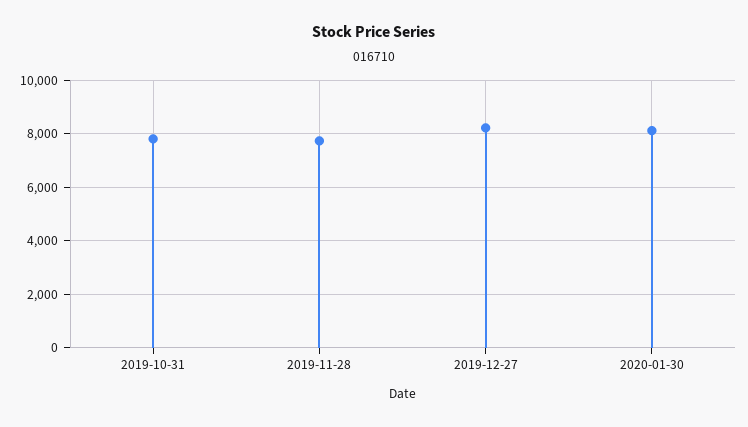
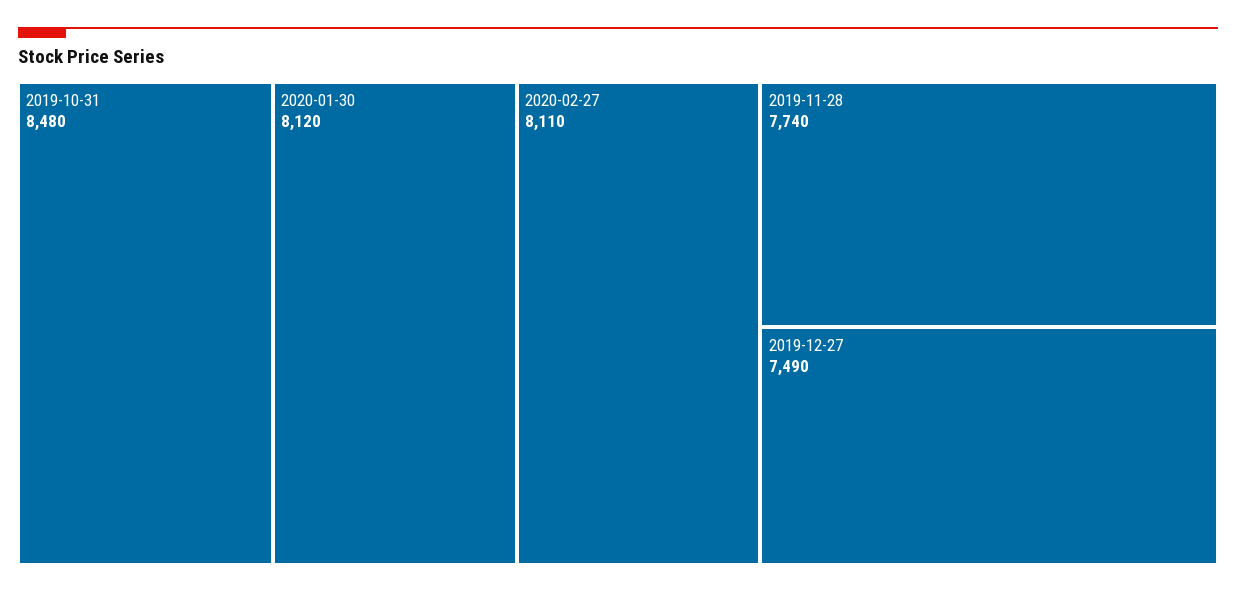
2019-10-31: 7750 -> 8480
2019-12-27: 8250 -> 7490
2020-02-27: none -> 8110

